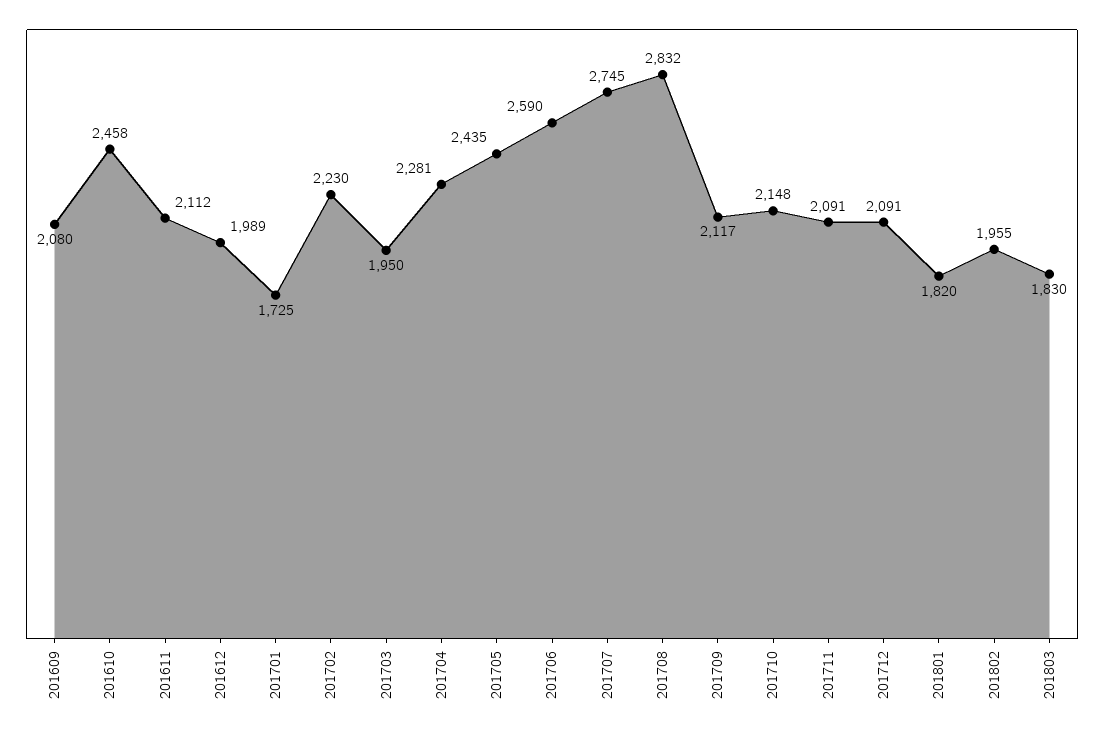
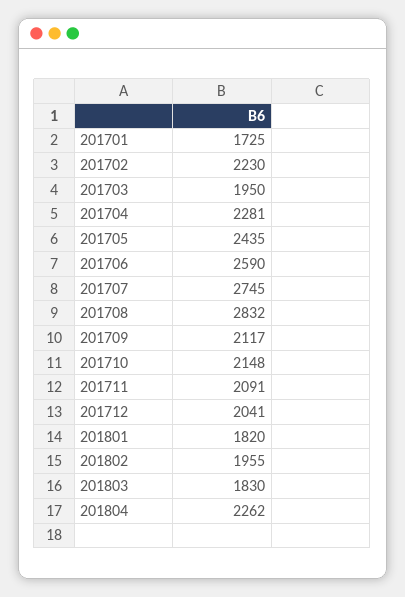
201609: 2080 -> none
201610: 2458 -> none
201611: 2112 -> none
201612: 1989 -> none
201712: 2091 -> 2041
201804: none -> 2262

